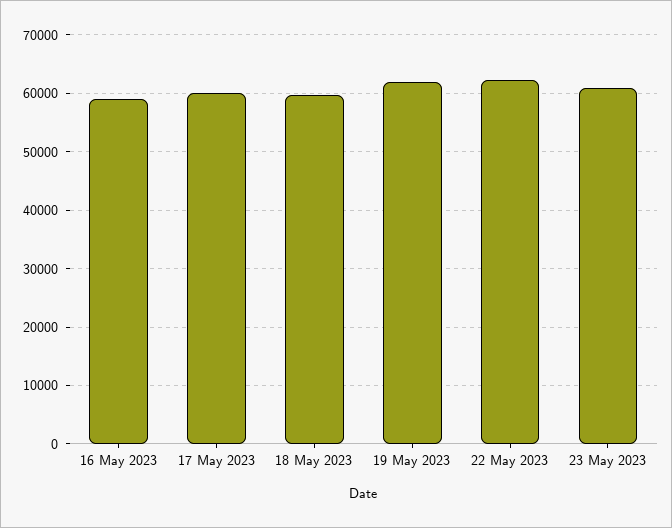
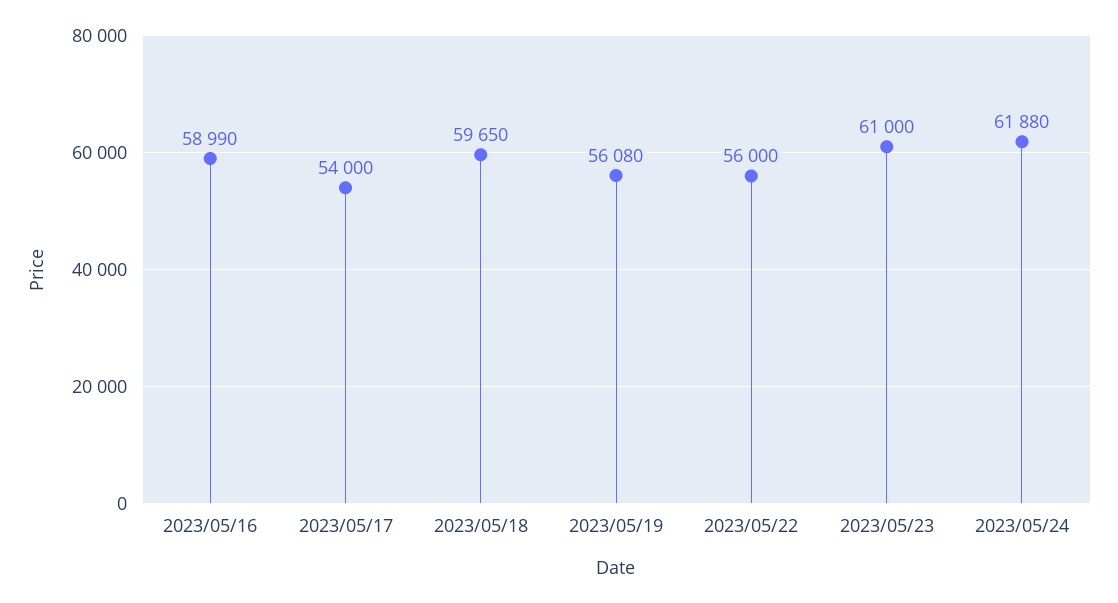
17 May 2023: 60000 -> 54000
19 May 2023: 62000 -> 56080
22 May 2023: 62000 -> 56000
2023/05/24: none -> 61880

